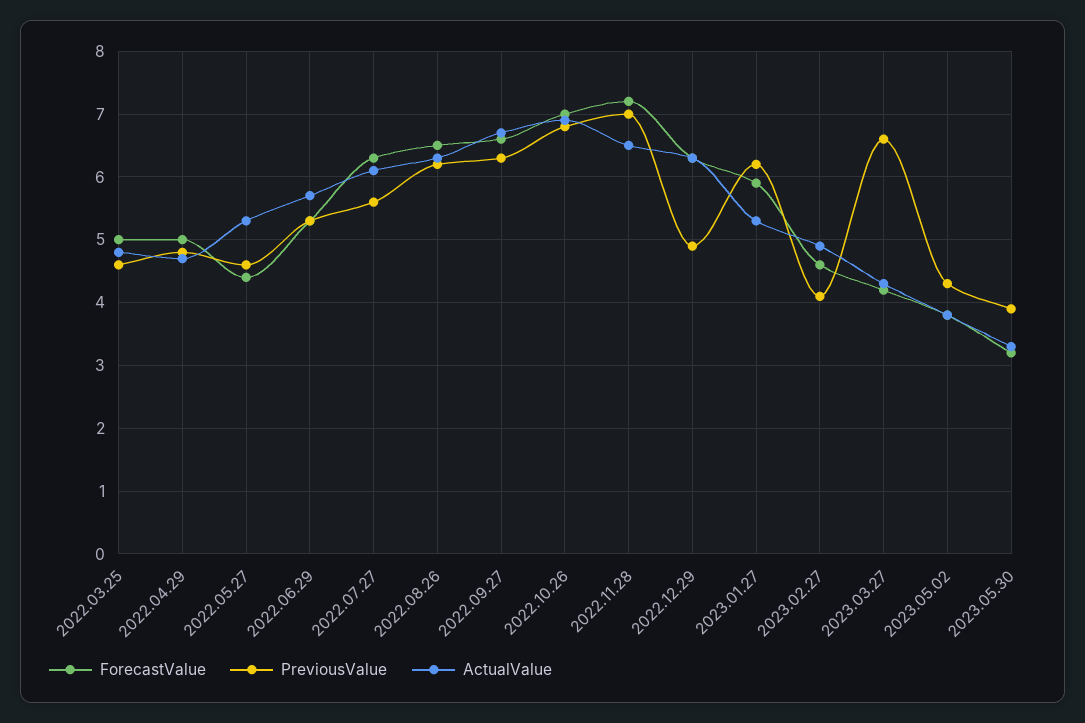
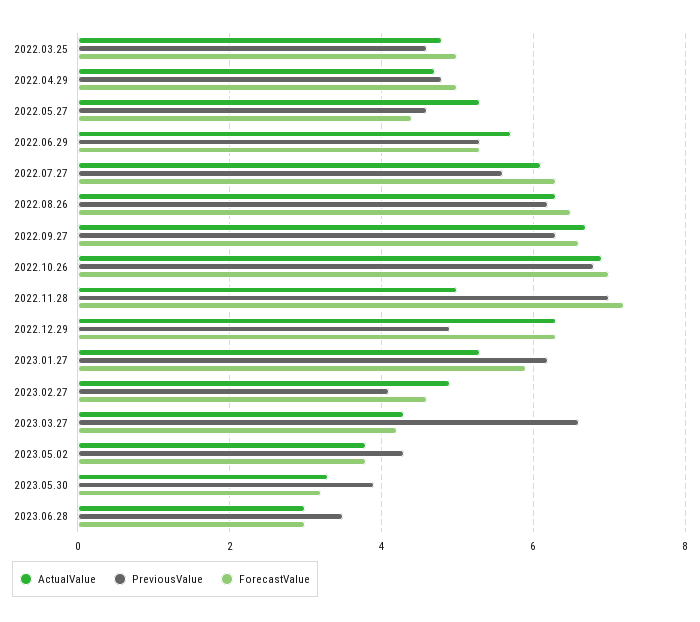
ActualValue, 2022.11.28: 6.5 -> 5
ActualValue, 2023.06.28: none -> 3
PreviousValue, 2023.06.28: none -> 3.5
ForecastValue, 2023.06.28: none -> 3

